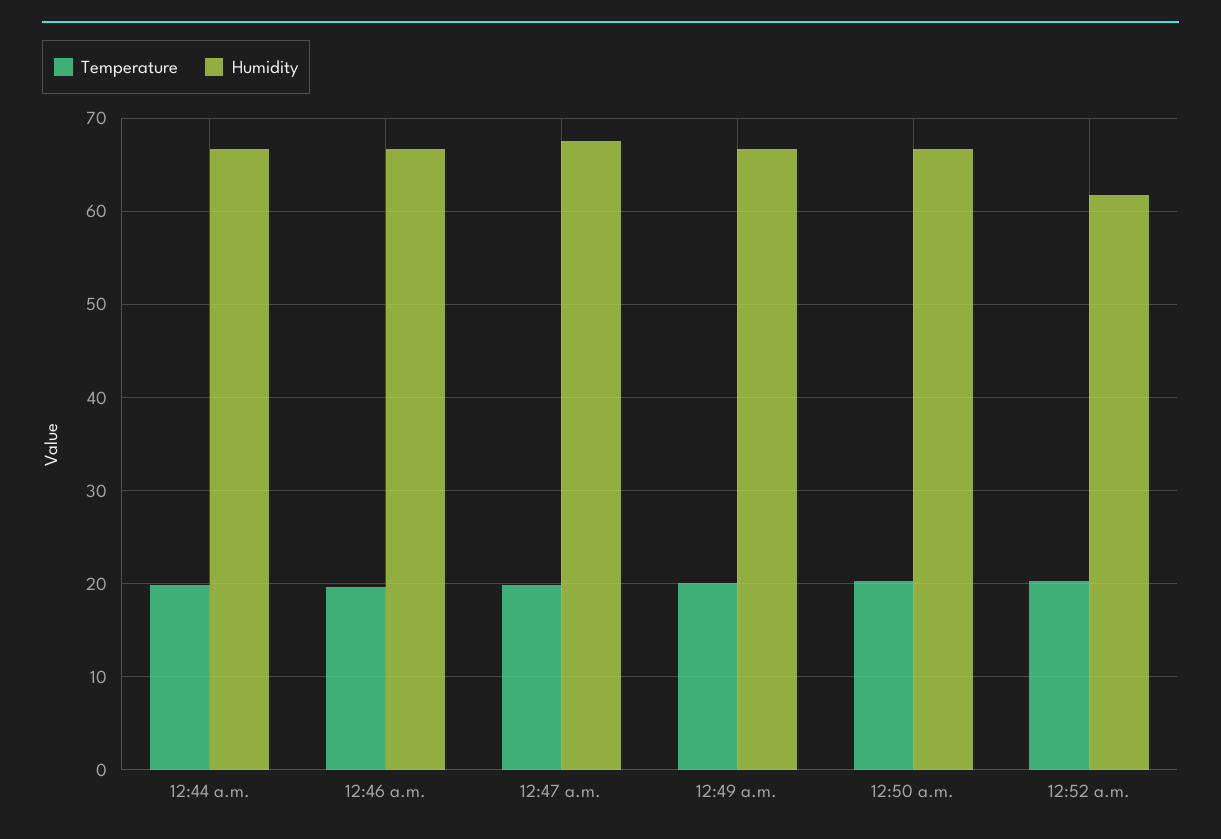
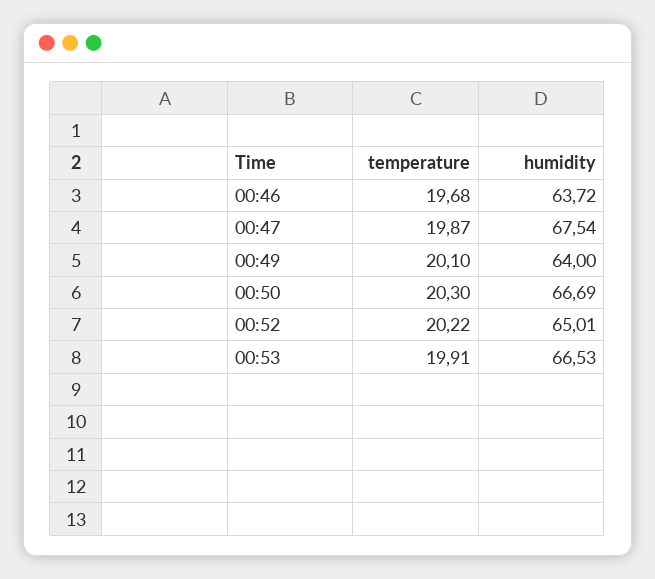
Temperature, 12:44 a.m.: 20 -> none
Humidity, 12:44 a.m.: 67 -> none
Humidity, 12:46 a.m.: 67 -> 63.72
Humidity, 12:49 a.m.: 67 -> 64
Humidity, 12:52 a.m.: 62 -> 65.01
Temperature, 00:53: none -> 19.91
Humidity, 00:53: none -> 66.53

